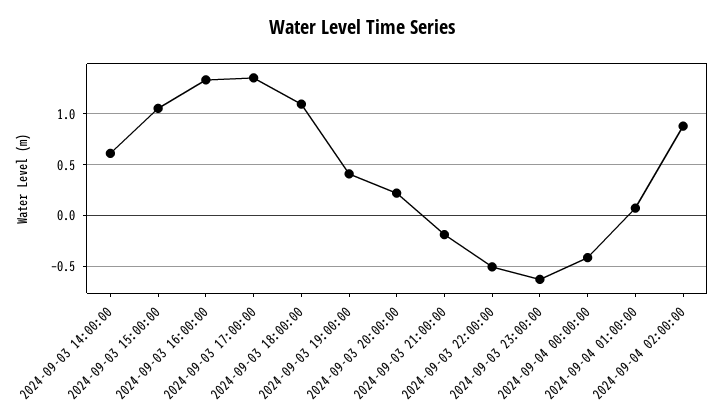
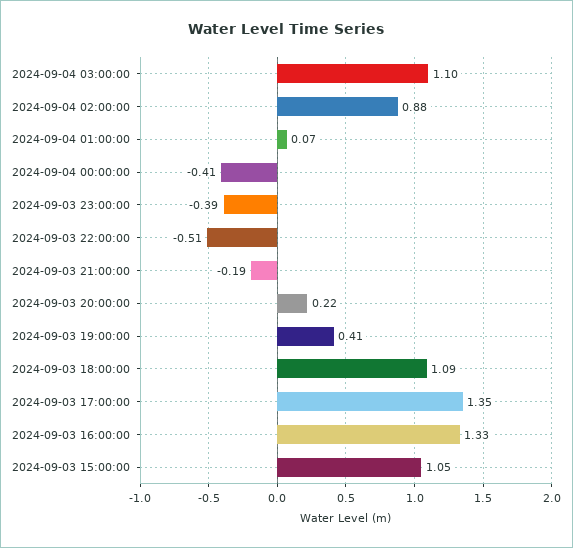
2024-09-03 14:00:00: 0.6 -> none
2024-09-03 23:00:00: -0.6 -> -0.39
2024-09-04 03:00:00: none -> 1.1

